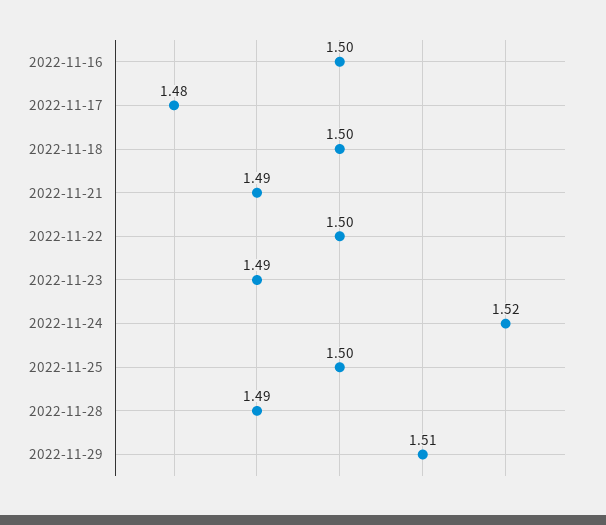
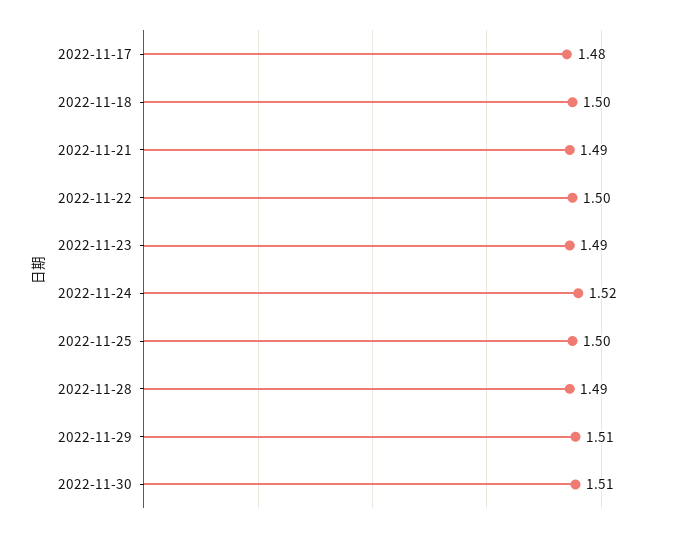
2022-11-16: 1.5 -> none
2022-11-30: none -> 1.51

